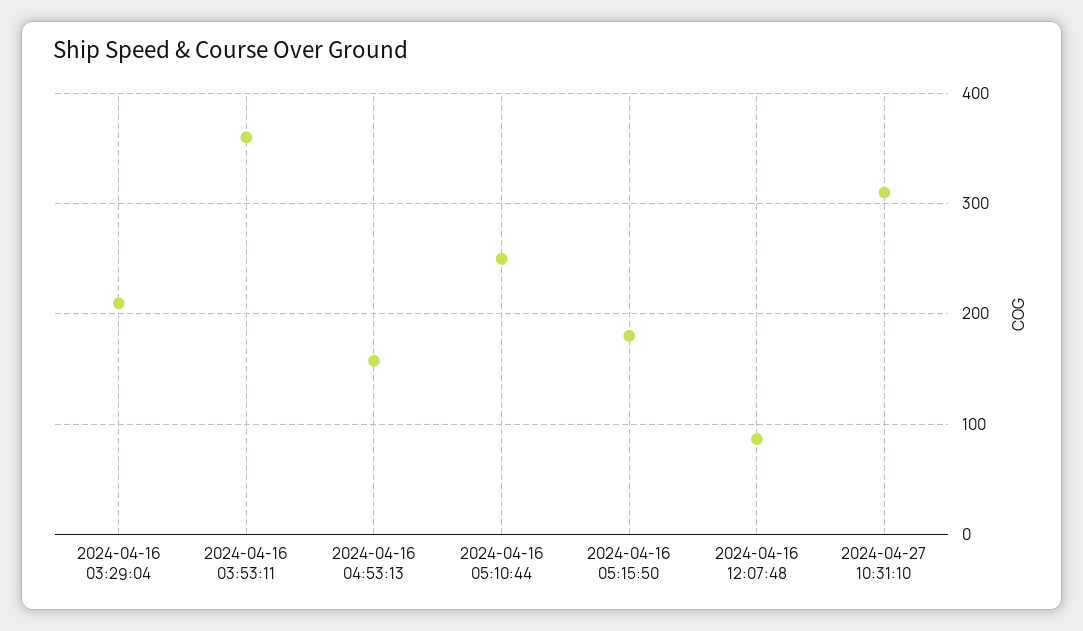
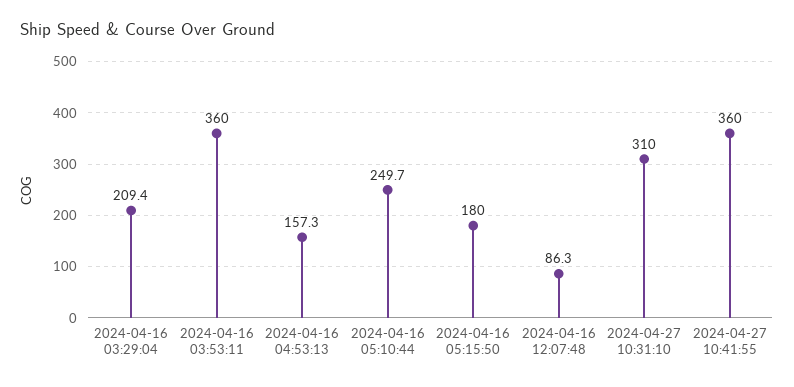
2024-04-27 10:41:55: none -> 360

